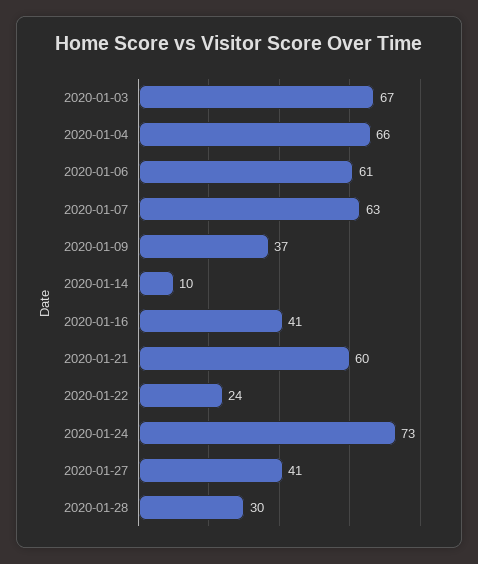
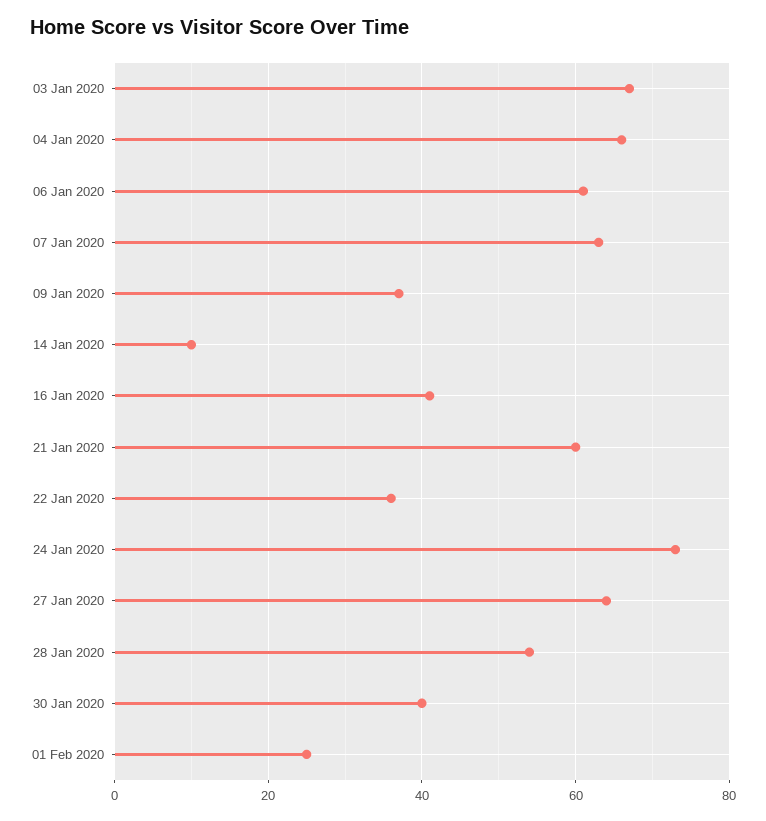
2020-01-22: 24 -> 35
2020-01-27: 41 -> 65
2020-01-28: 30 -> 55
30 Jan 2020: none -> 40
01 Feb 2020: none -> 25

